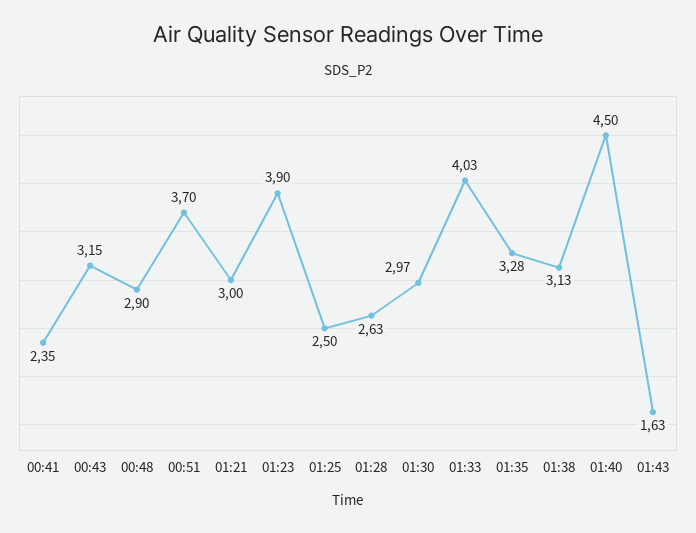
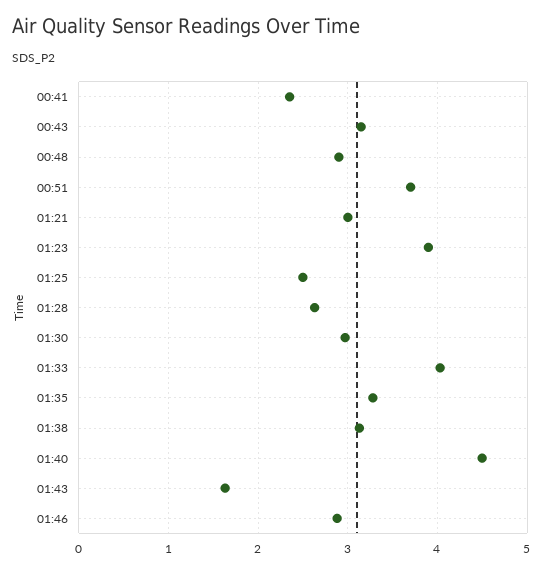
01:46: none -> 2.9

